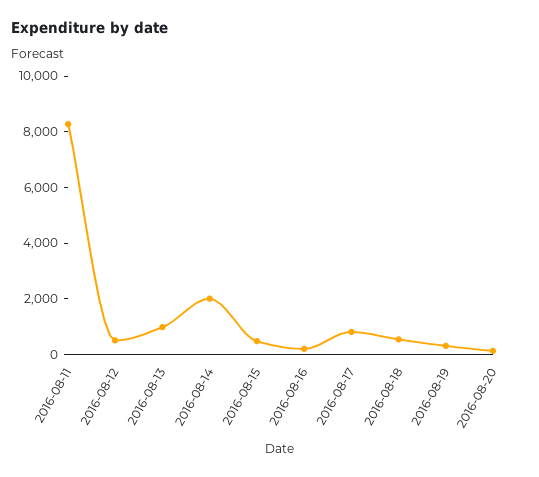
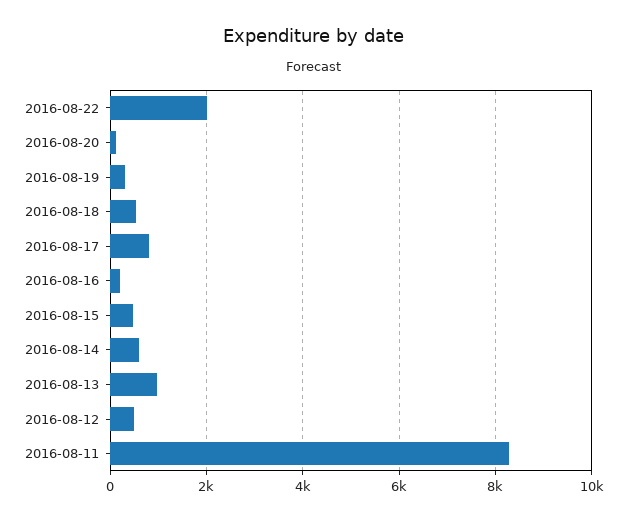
2016-08-14: 2000 -> 600
2016-08-22: none -> 2000

